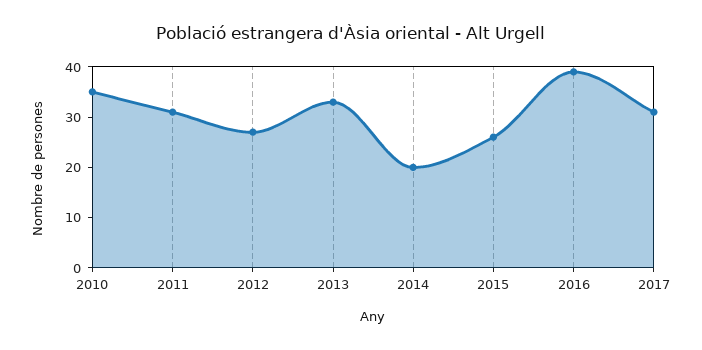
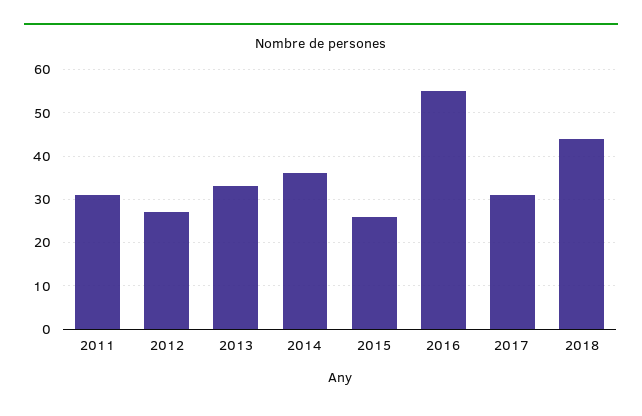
2010: 35 -> none
2014: 20 -> 35
2016: 40 -> 55
2018: none -> 45

